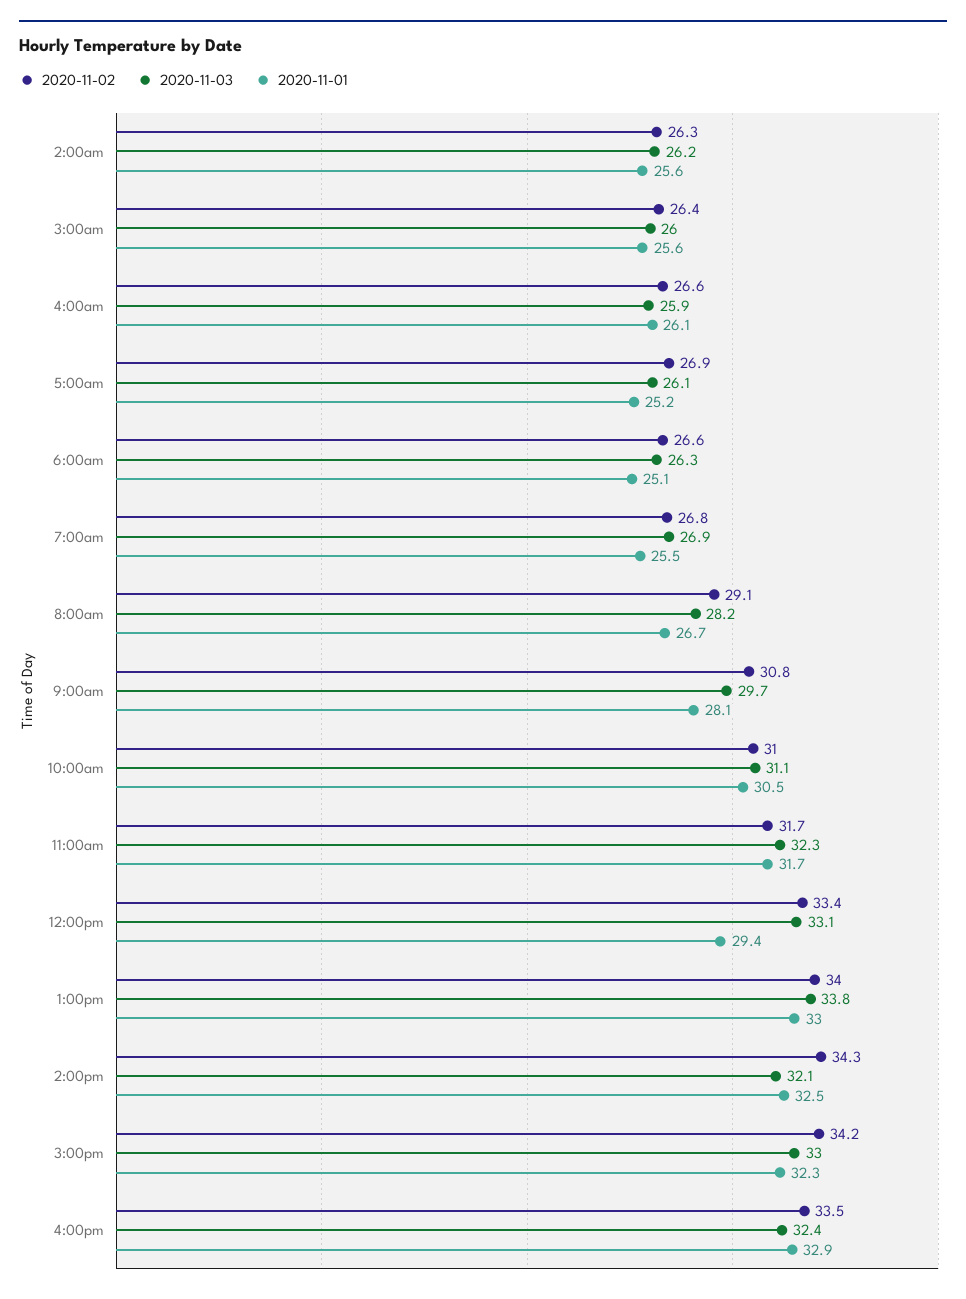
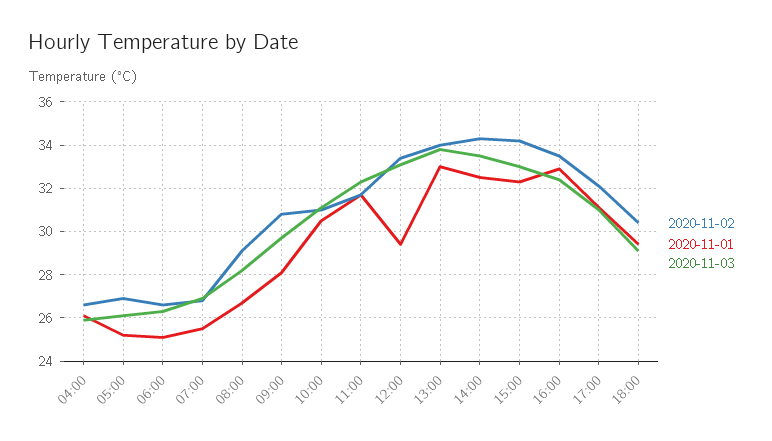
2020-11-02, 2:00am: 26.3 -> none
2020-11-03, 2:00am: 26.2 -> none
2020-11-01, 2:00am: 25.6 -> none
2020-11-02, 3:00am: 26.4 -> none
2020-11-03, 3:00am: 26 -> none
2020-11-01, 3:00am: 25.6 -> none
2020-11-03, 2:00pm: 32.1 -> 33.5
2020-11-02, 17:00: none -> 32
2020-11-01, 17:00: none -> 31
2020-11-03, 17:00: none -> 31
2020-11-02, 18:00: none -> 30.5
2020-11-01, 18:00: none -> 29.5
2020-11-03, 18:00: none -> 29

